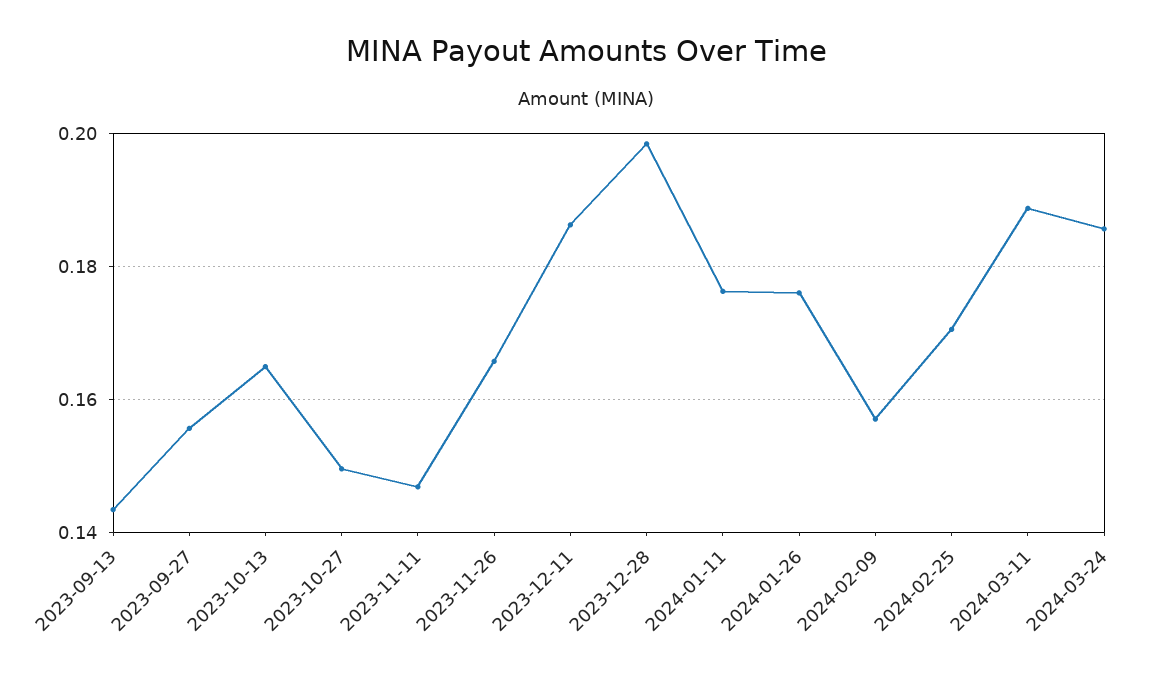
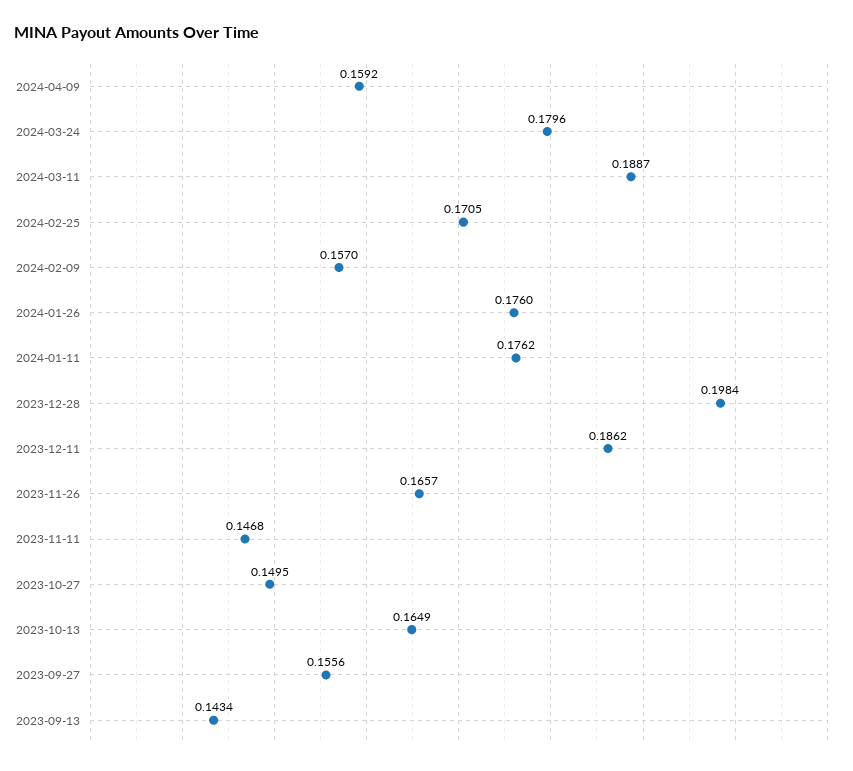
2024-03-24: 0.186 -> 0.1796
2024-04-09: none -> 0.1592

